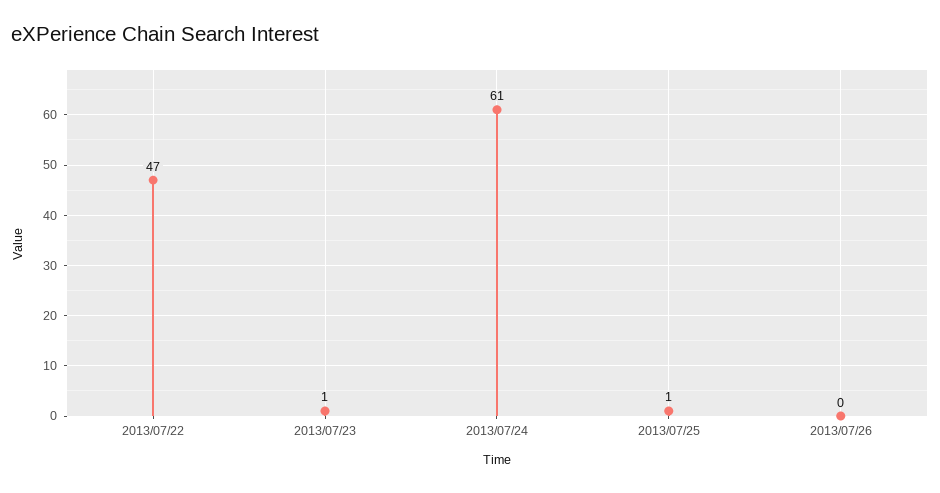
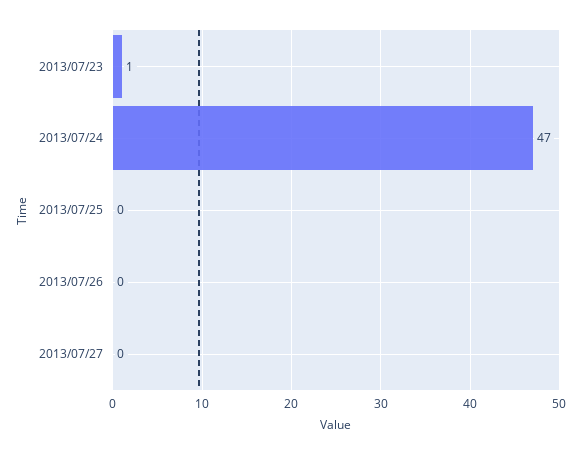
2013/07/22: 47 -> none
2013/07/24: 61 -> 47
2013/07/25: 1 -> 0
2013/07/27: none -> 0

